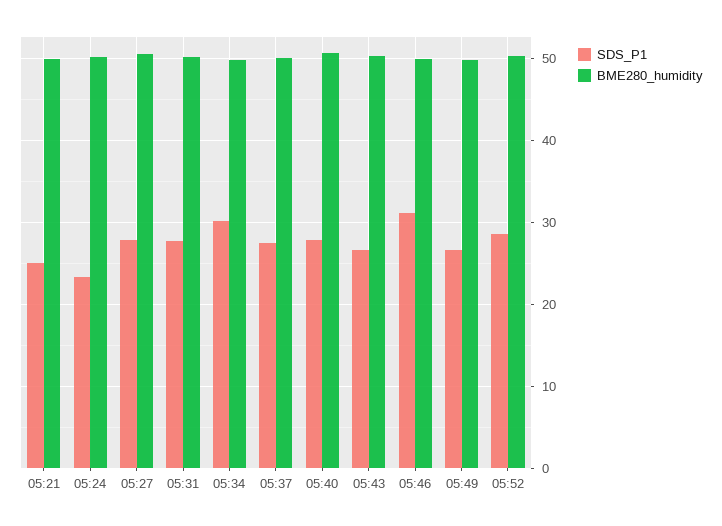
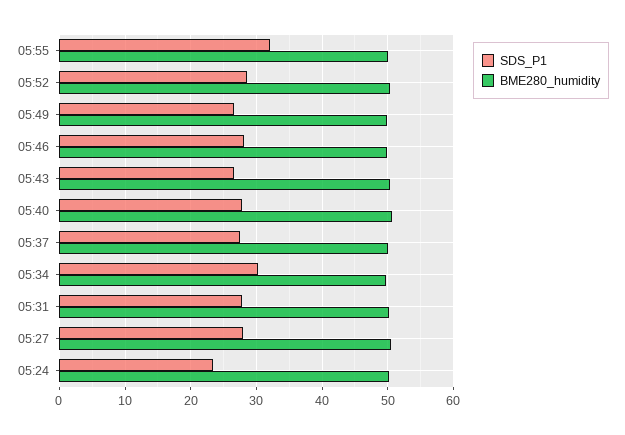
SDS_P1, 05:21: 25 -> none
BME280_humidity, 05:21: 50 -> none
SDS_P1, 05:46: 31 -> 28
SDS_P1, 05:55: none -> 32
BME280_humidity, 05:55: none -> 50

